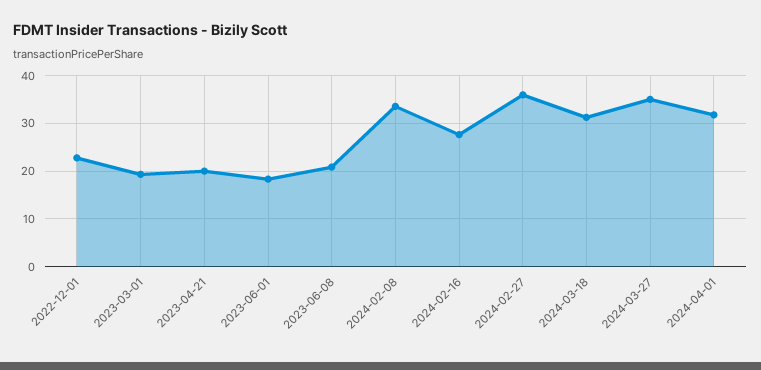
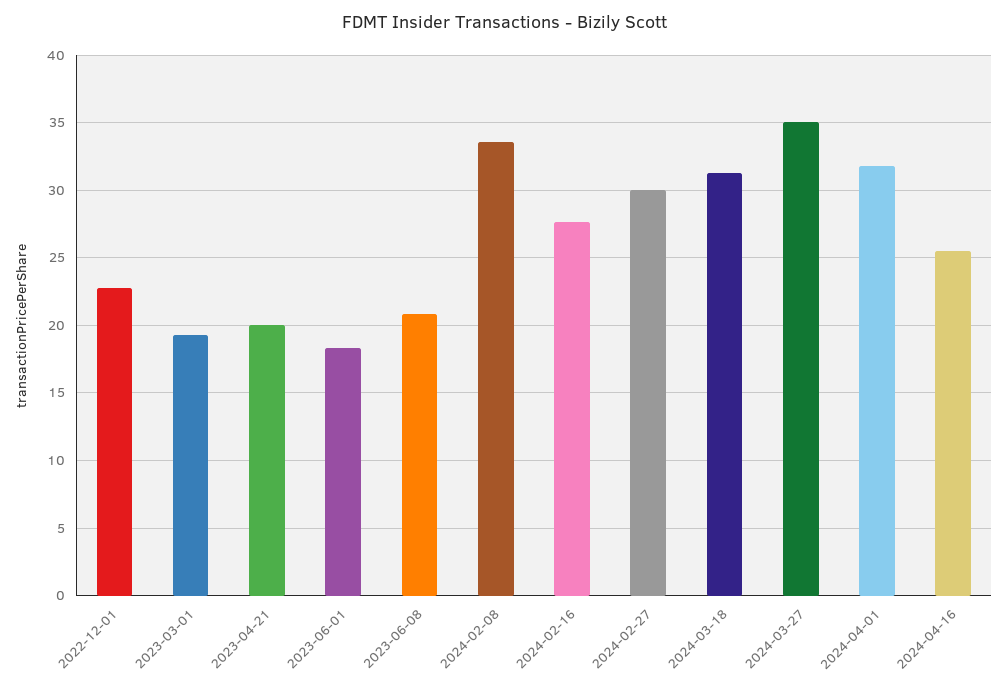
2024-02-27: 36 -> 30
2024-04-16: none -> 25.5

